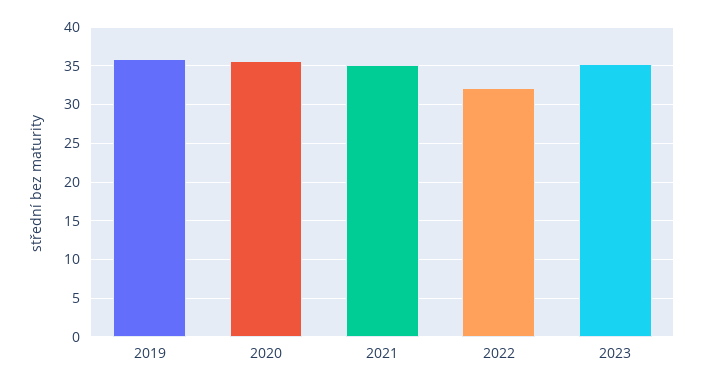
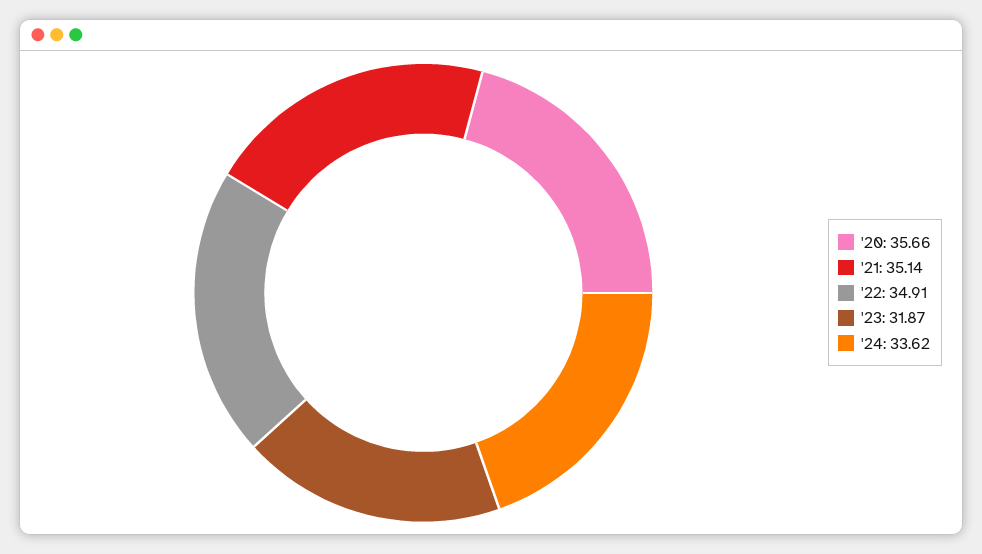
2019: 36 -> none
2022: 32 -> 34.91
2023: 35 -> 31.87
'24: none -> 33.62

